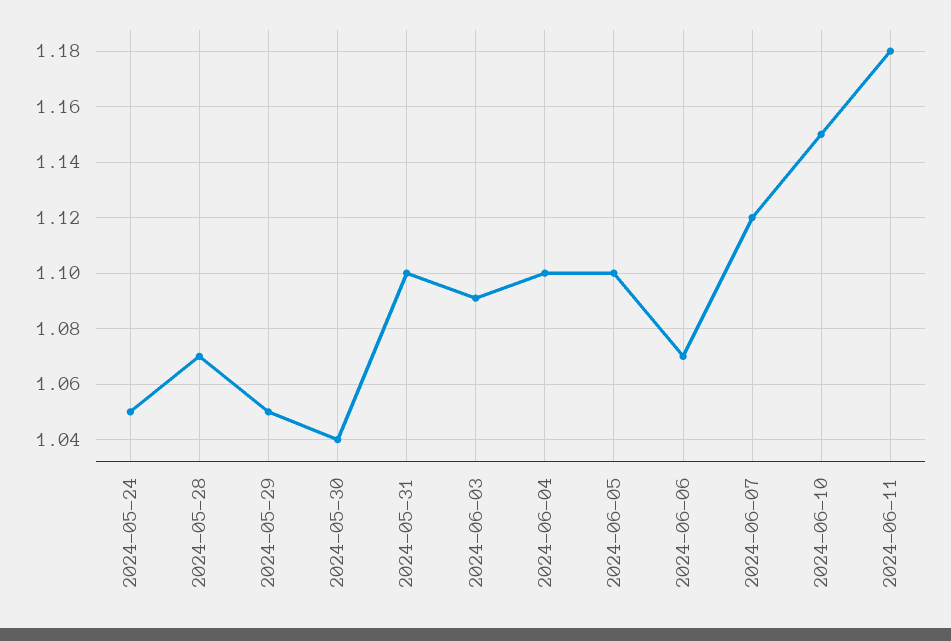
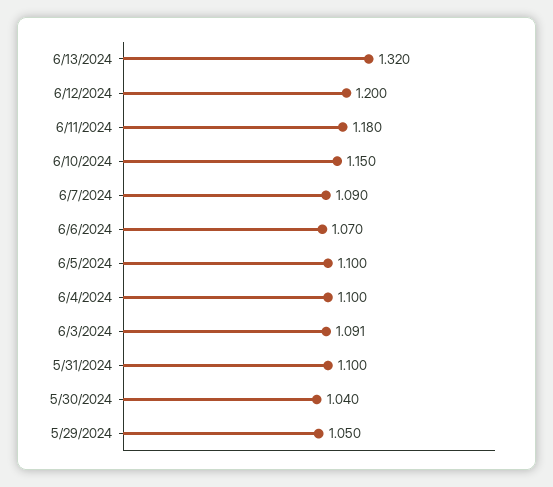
2024-05-24: 1.05 -> none
2024-05-28: 1.07 -> none
2024-06-07: 1.12 -> 1.09
6/13/2024: none -> 1.32
6/12/2024: none -> 1.2

